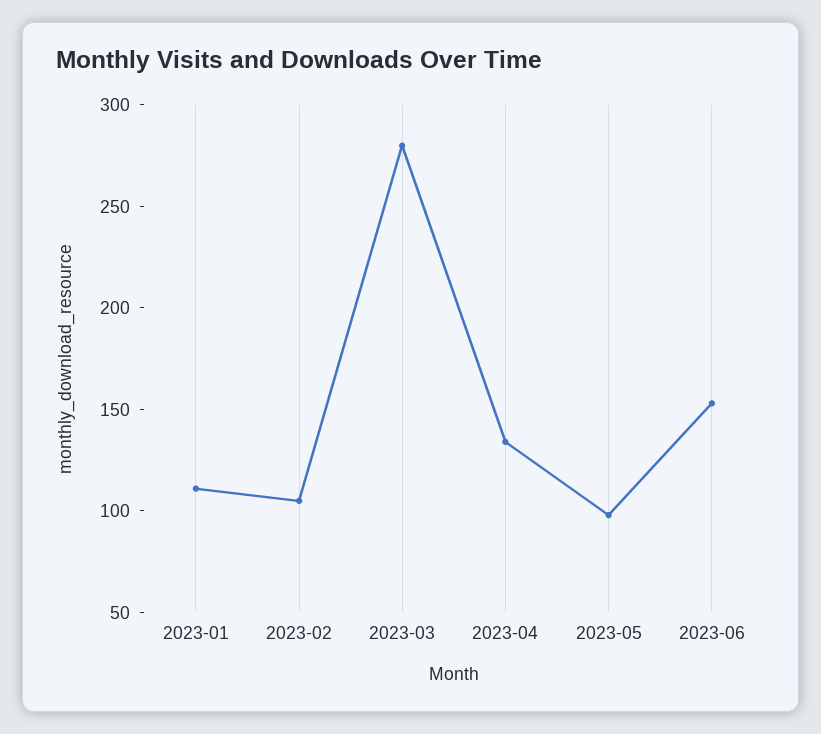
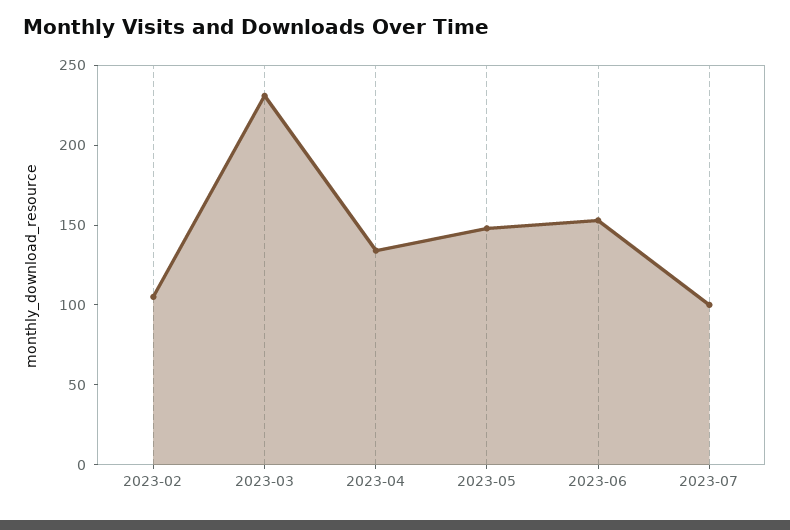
2023-01: 110 -> none
2023-03: 280 -> 230
2023-05: 100 -> 150
2023-07: none -> 100

